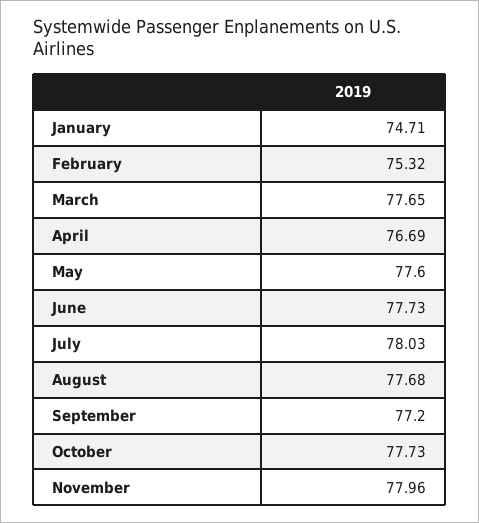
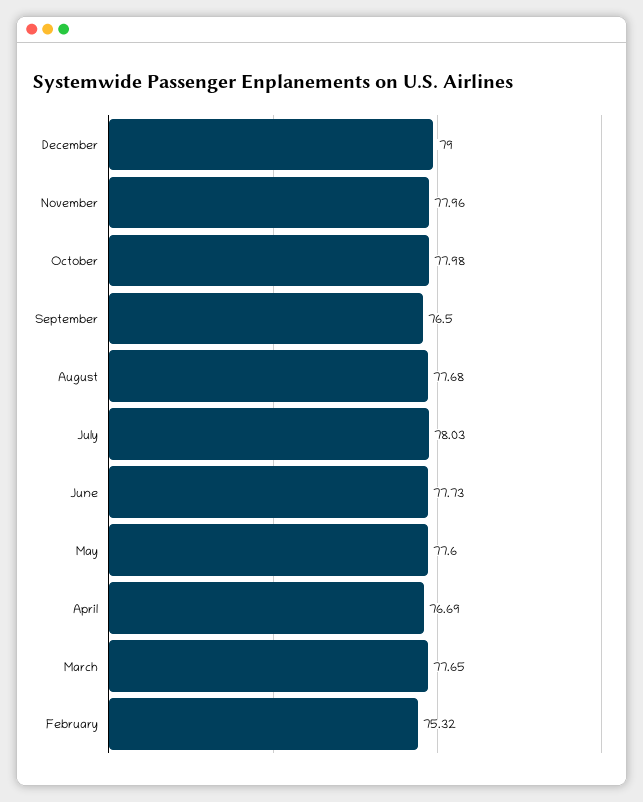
January: 74.71 -> none
September: 77.2 -> 76.5
October: 77.73 -> 77.98
December: none -> 79

